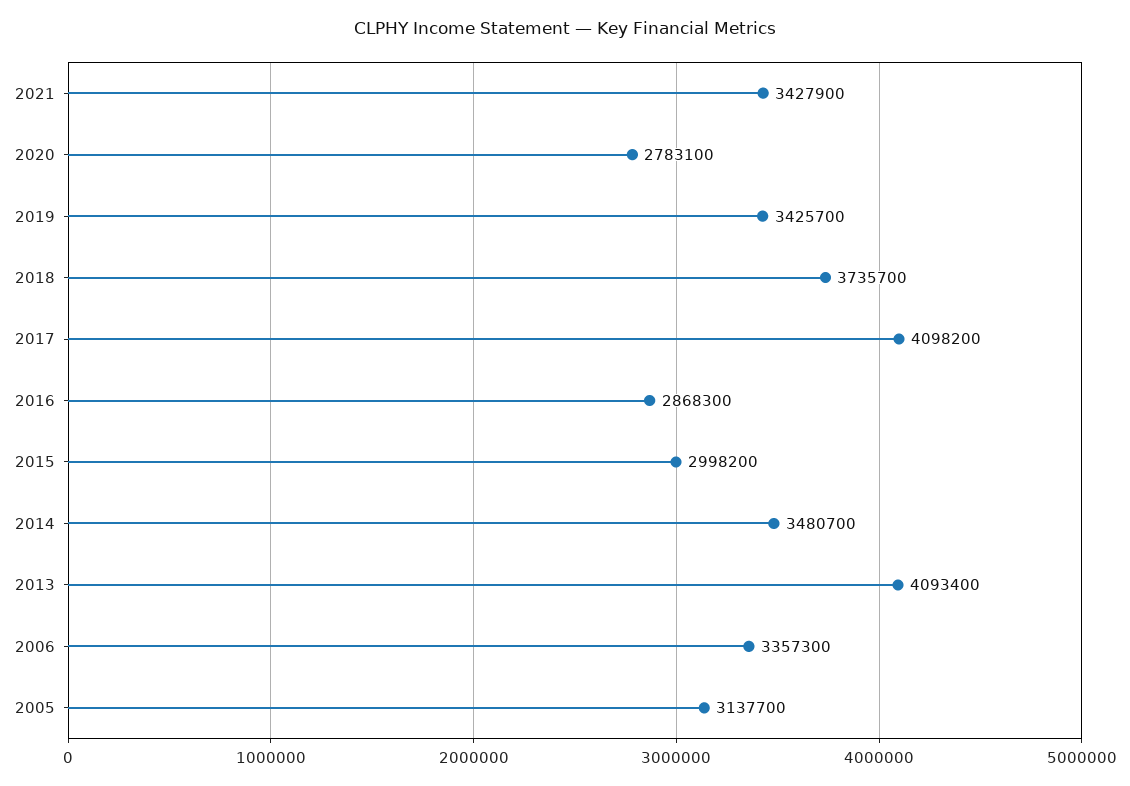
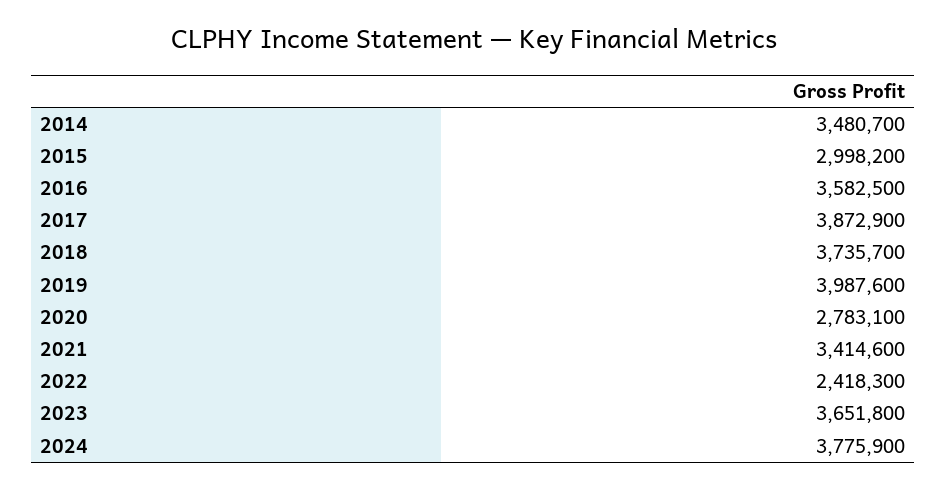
2021: 3427900 -> 3414600
2019: 3425700 -> 3987600
2017: 4098200 -> 3872900
2016: 2868300 -> 3582500
2013: 4093400 -> none
2006: 3357300 -> none
2005: 3137700 -> none
2022: none -> 2418300
2023: none -> 3651800
2024: none -> 3775900

